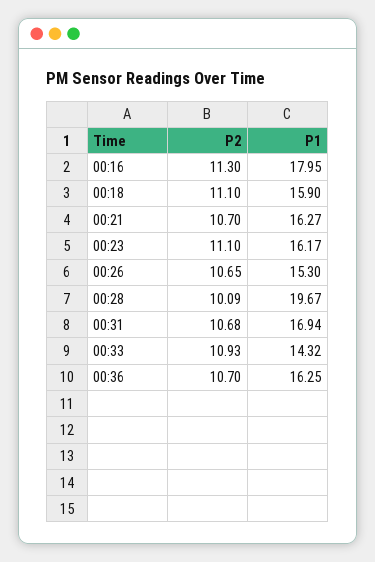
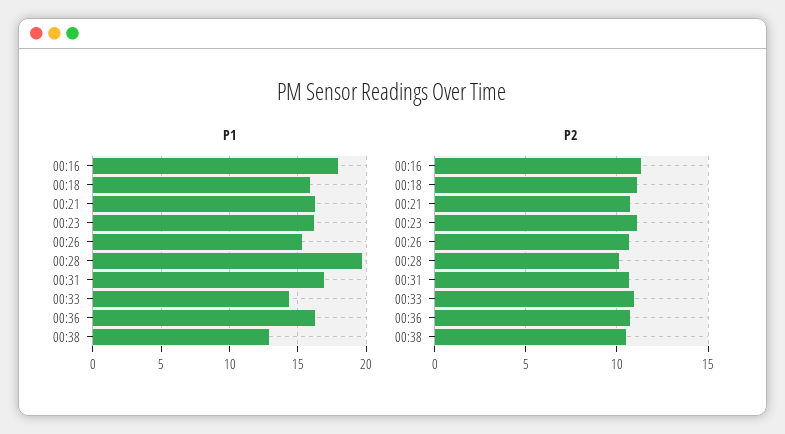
P1, 00:38: none -> 13
P2, 00:38: none -> 10.5

